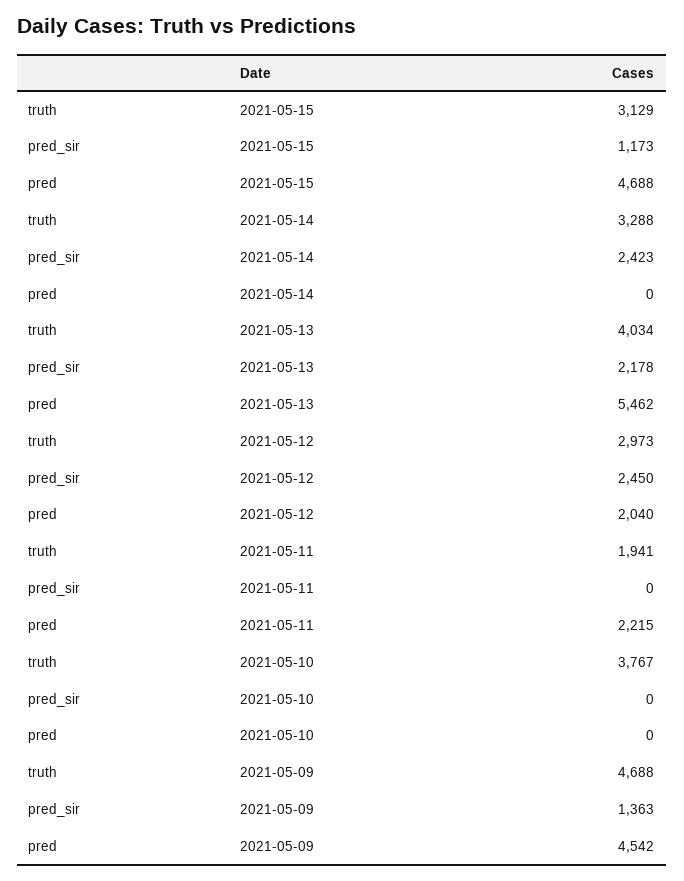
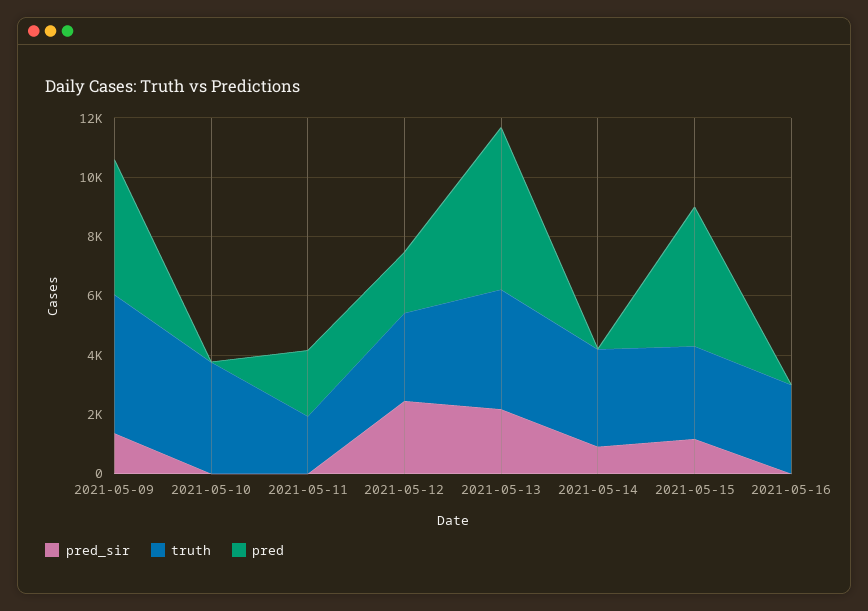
pred_sir, 2021-05-14: 2423 -> 1000
pred_sir, 2021-05-16: none -> 0
truth, 2021-05-16: none -> 3000
pred, 2021-05-16: none -> 0

